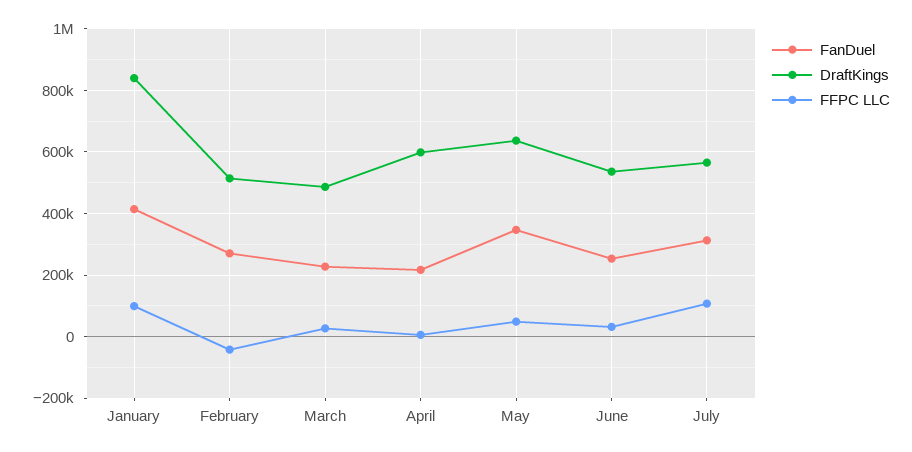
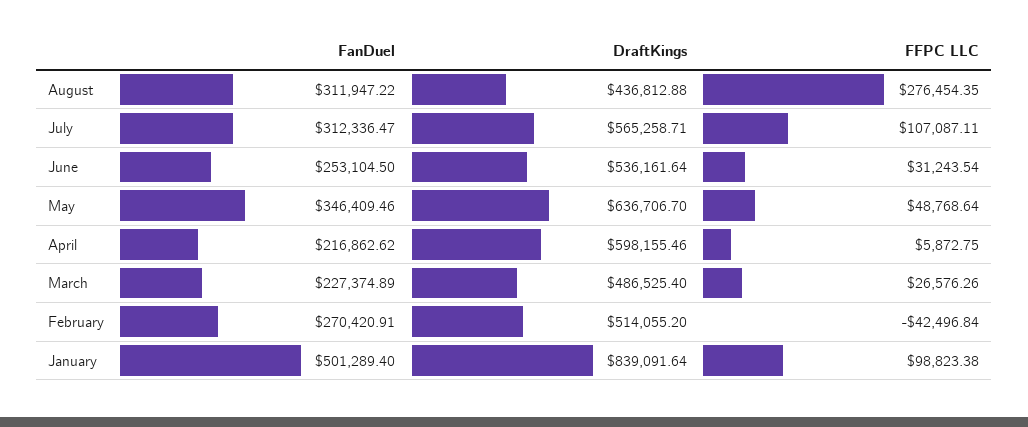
FanDuel, January: 420000 -> 501289.4
FanDuel, August: none -> 311947.22
DraftKings, August: none -> 436812.88
FFPC LLC, August: none -> 276454.35

